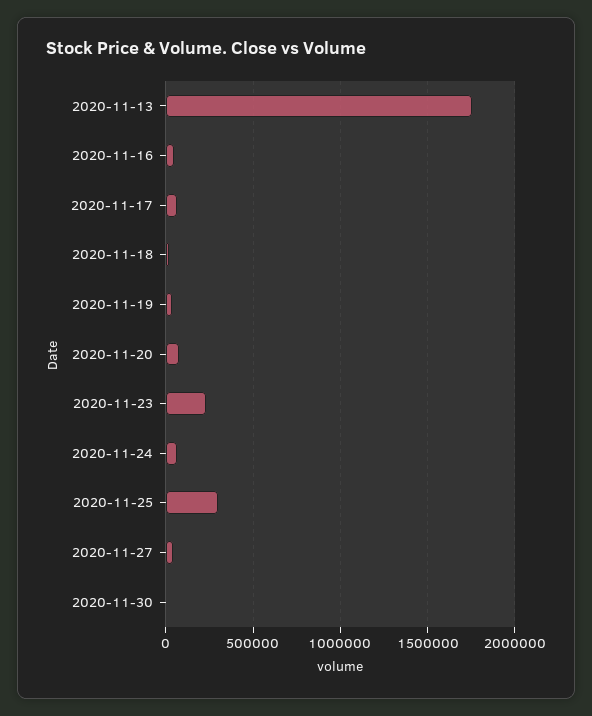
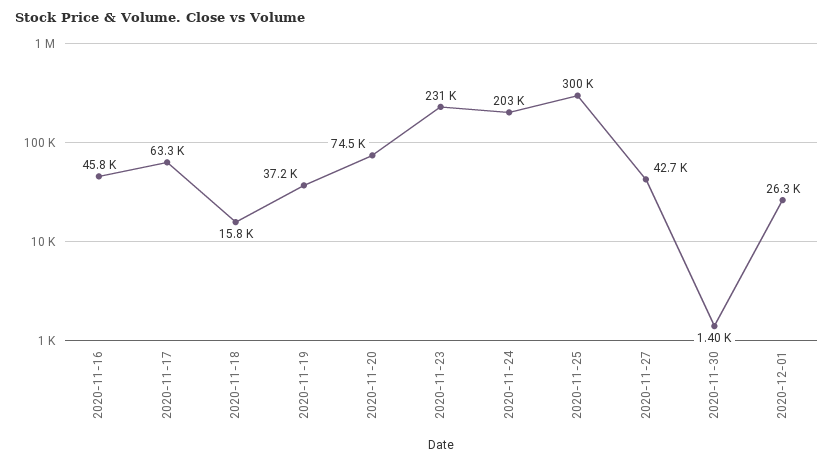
2020-11-13: 1750000 -> none
2020-11-24: 50000 -> 203000
2020-12-01: none -> 26300

